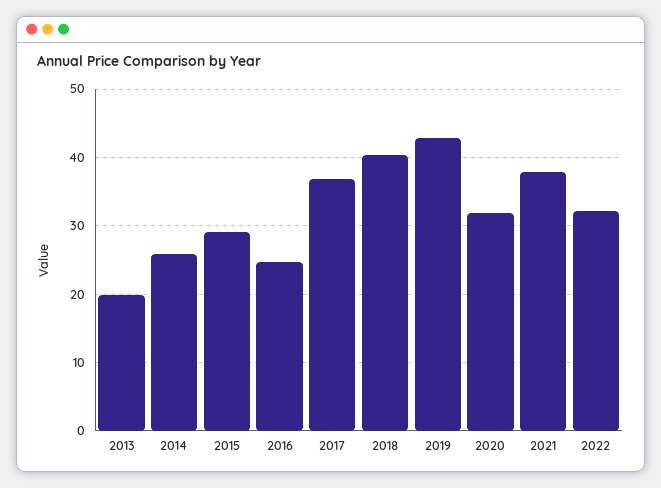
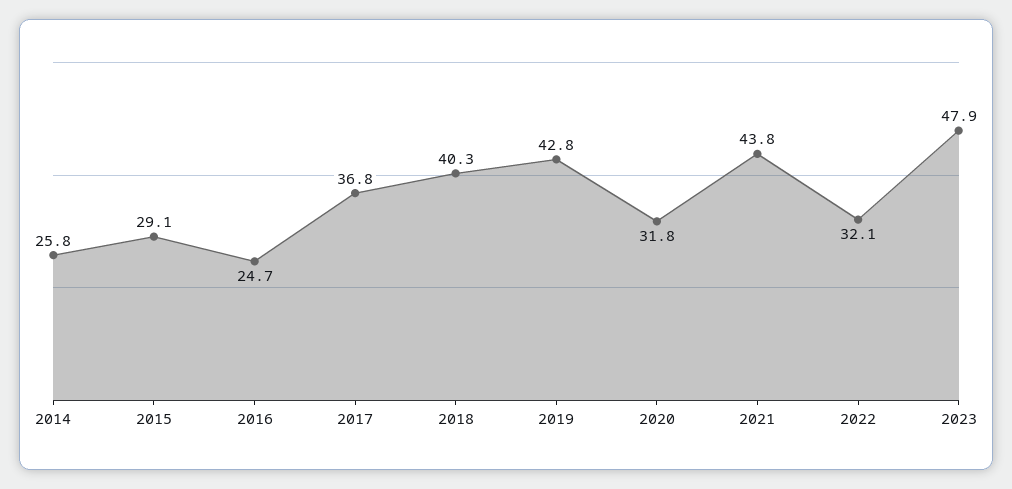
2013: 20 -> none
2021: 38 -> 43.8
2023: none -> 47.9

